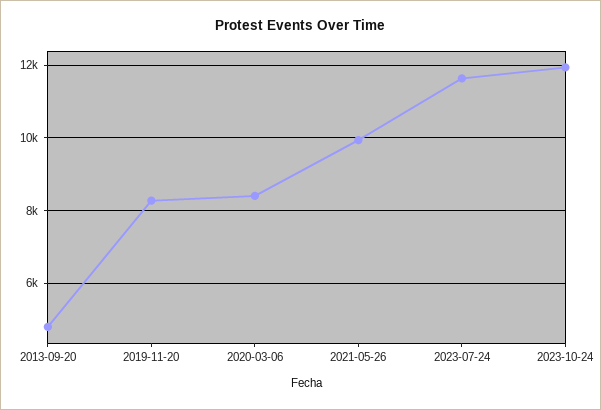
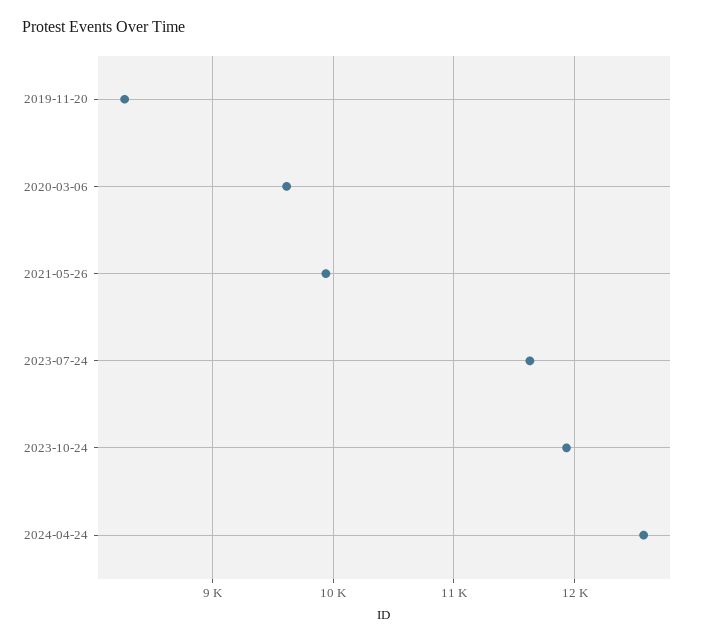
2013-09-20: 4800 -> none
2020-03-06: 8400 -> 9600
2024-04-24: none -> 12600

